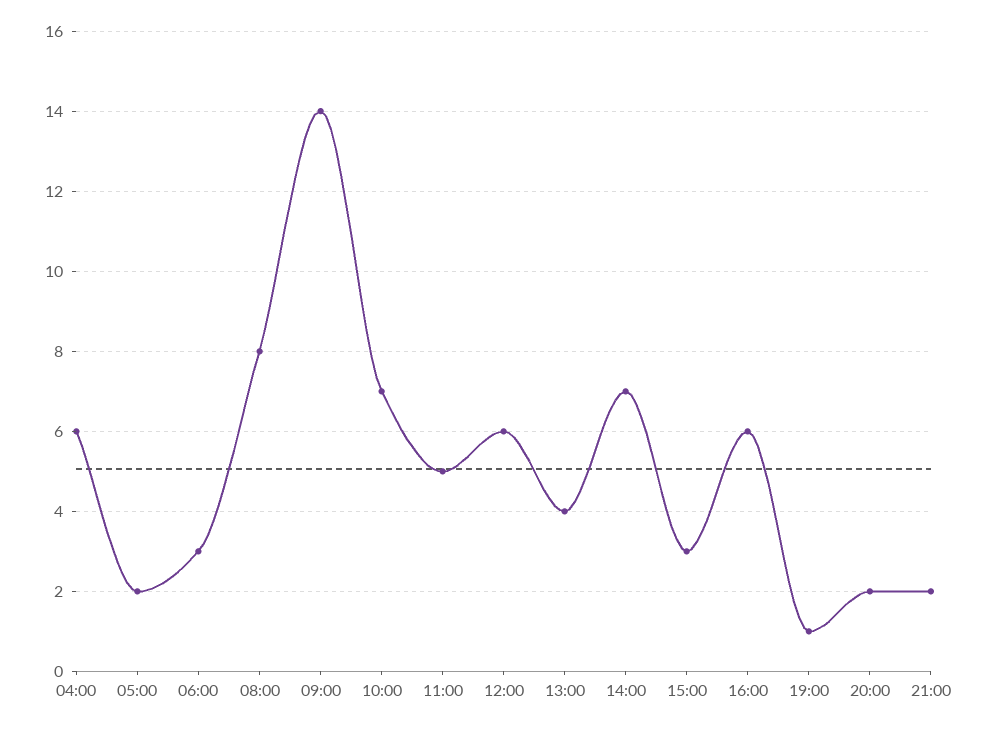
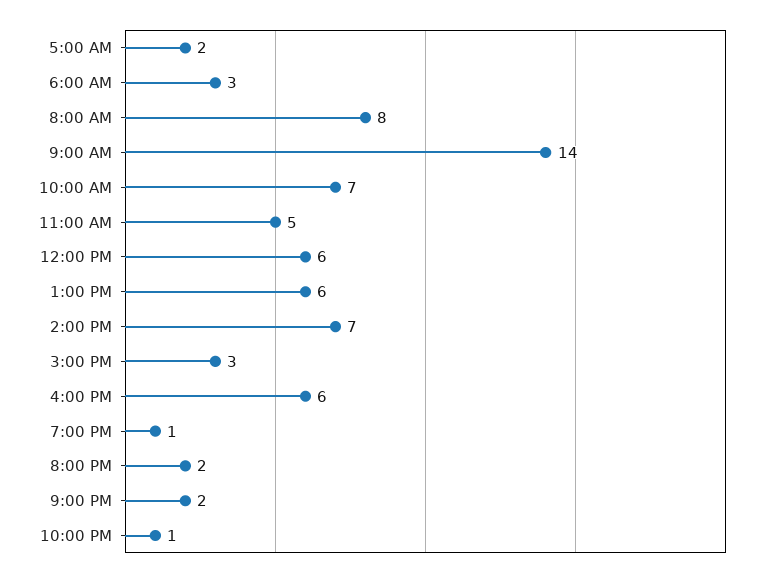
04:00: 6 -> none
13:00: 4 -> 6
10:00 PM: none -> 1

